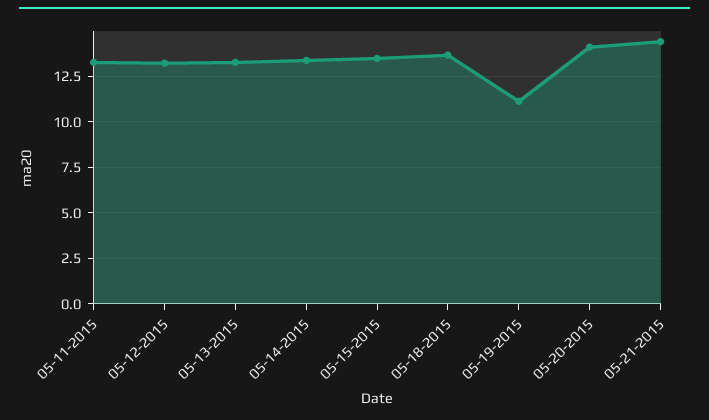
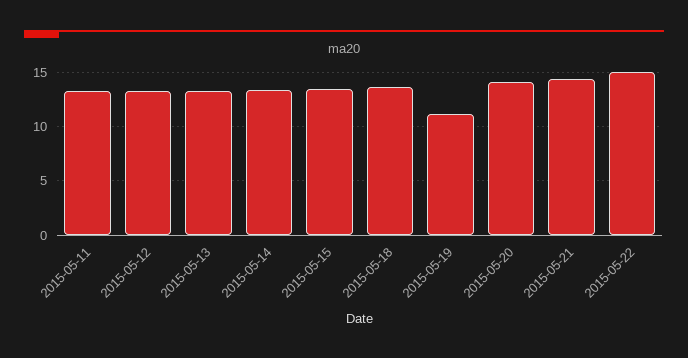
2015-05-22: none -> 15

